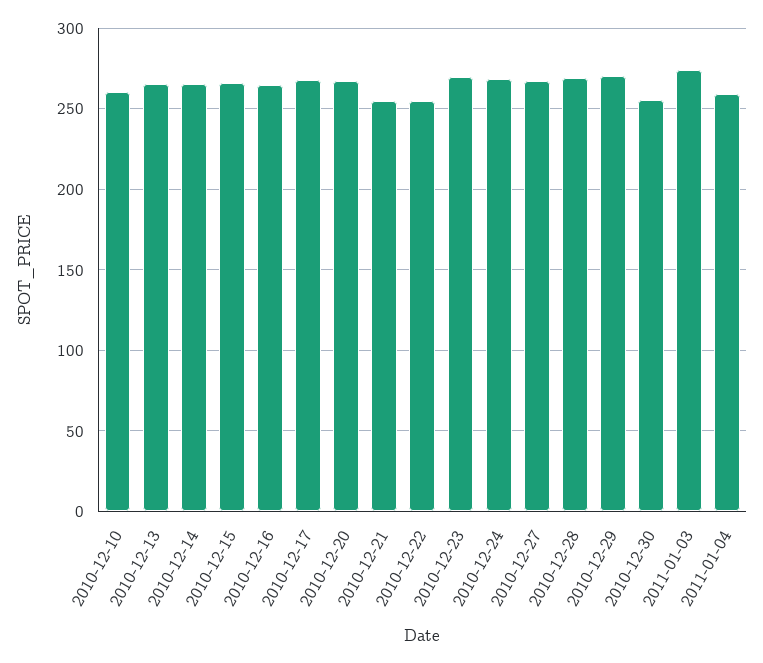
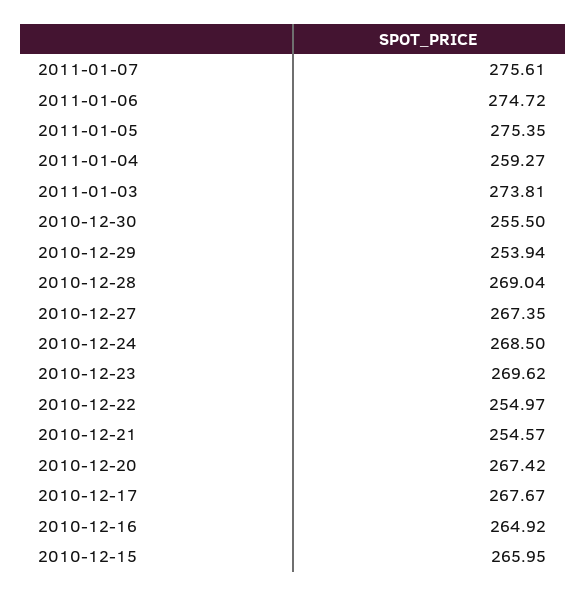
2010-12-10: 260 -> none
2010-12-13: 265 -> none
2010-12-14: 265 -> none
2010-12-29: 270 -> 253.94
2011-01-07: none -> 275.61
2011-01-06: none -> 274.72
2011-01-05: none -> 275.35

